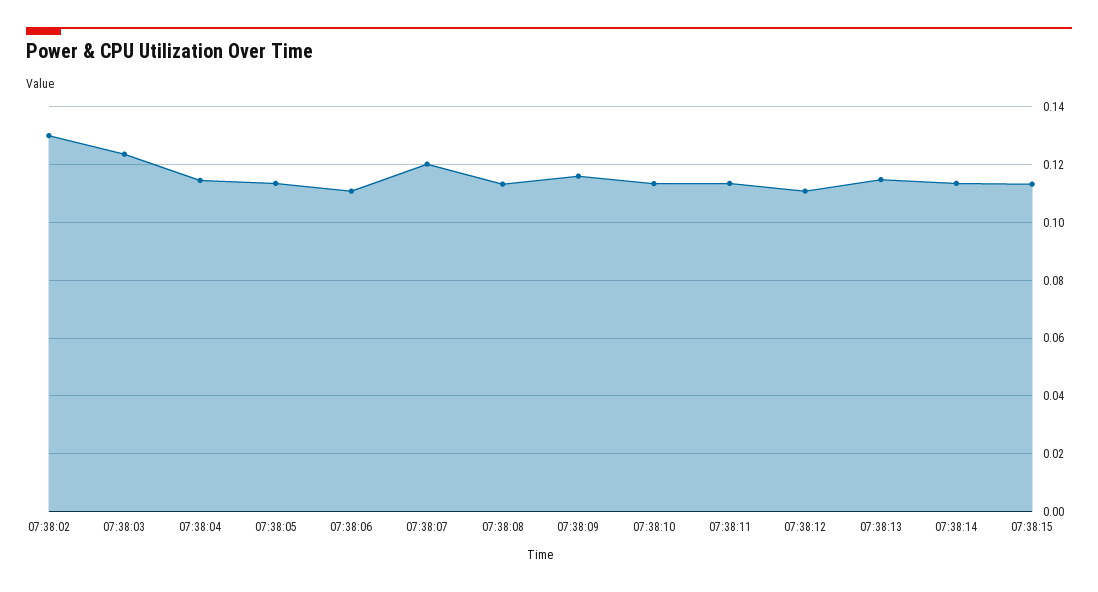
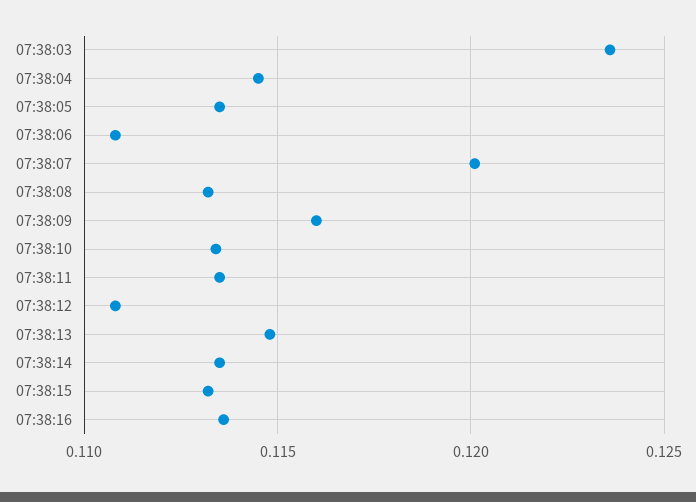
07:38:02: 0.13 -> none
07:38:16: none -> 0.1135

